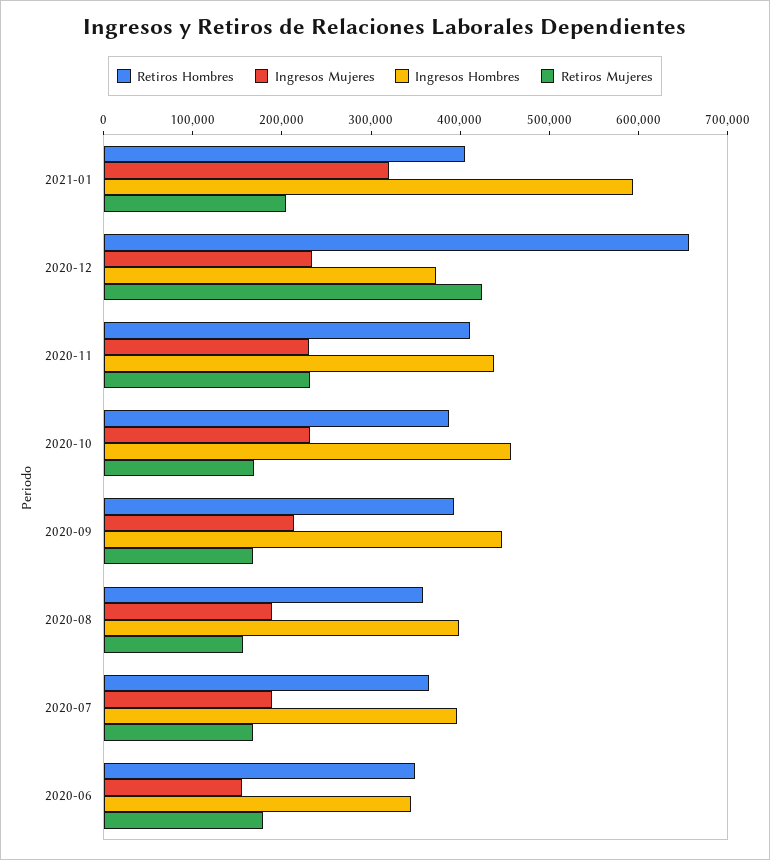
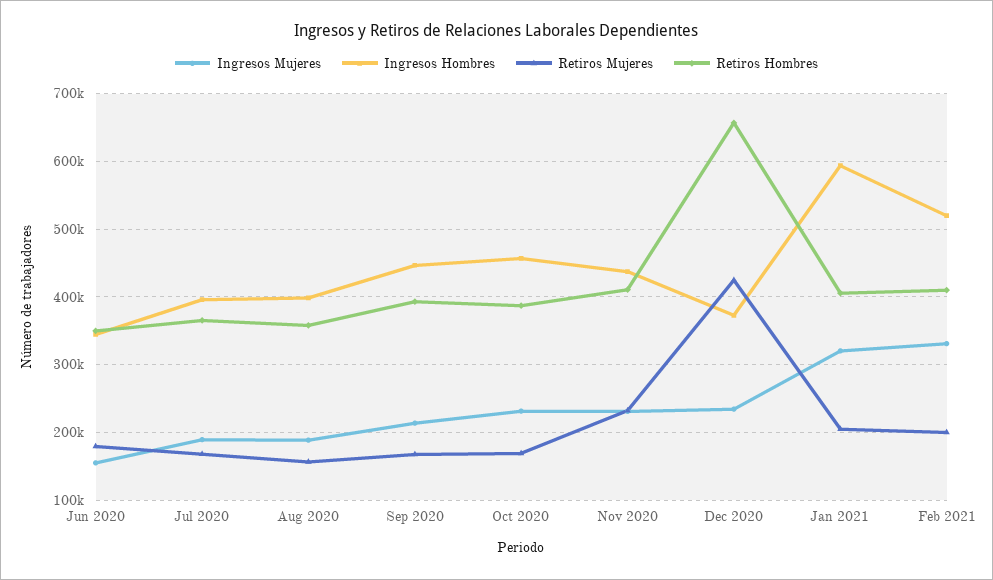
Ingresos Mujeres, Feb 2021: none -> 330000
Ingresos Hombres, Feb 2021: none -> 520000
Retiros Mujeres, Feb 2021: none -> 200000
Retiros Hombres, Feb 2021: none -> 410000

